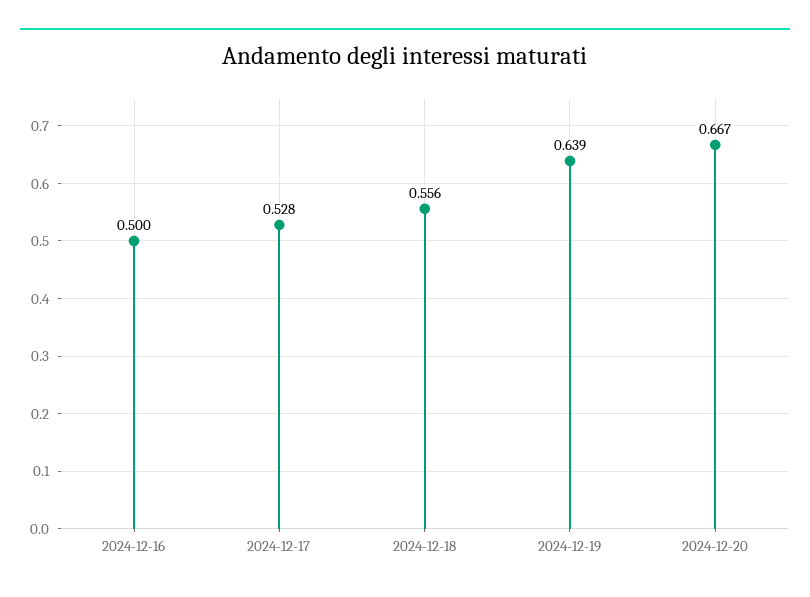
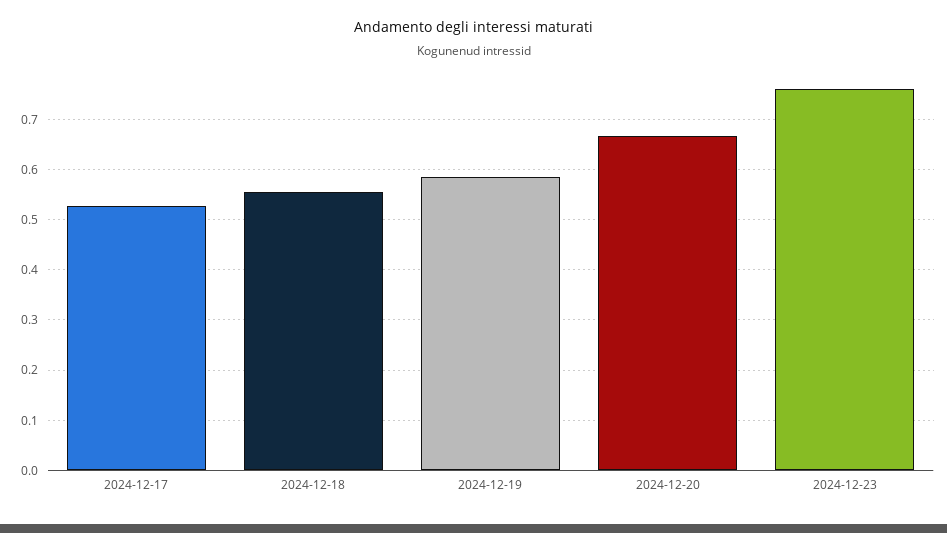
2024-12-16: 0.5 -> none
2024-12-19: 0.639 -> 0.58
2024-12-23: none -> 0.76

